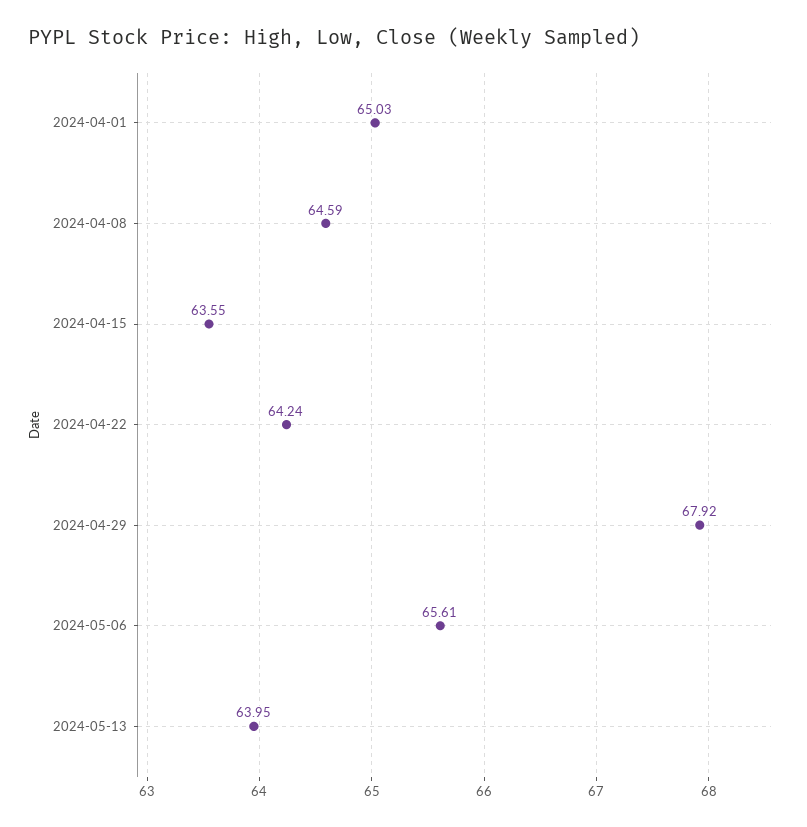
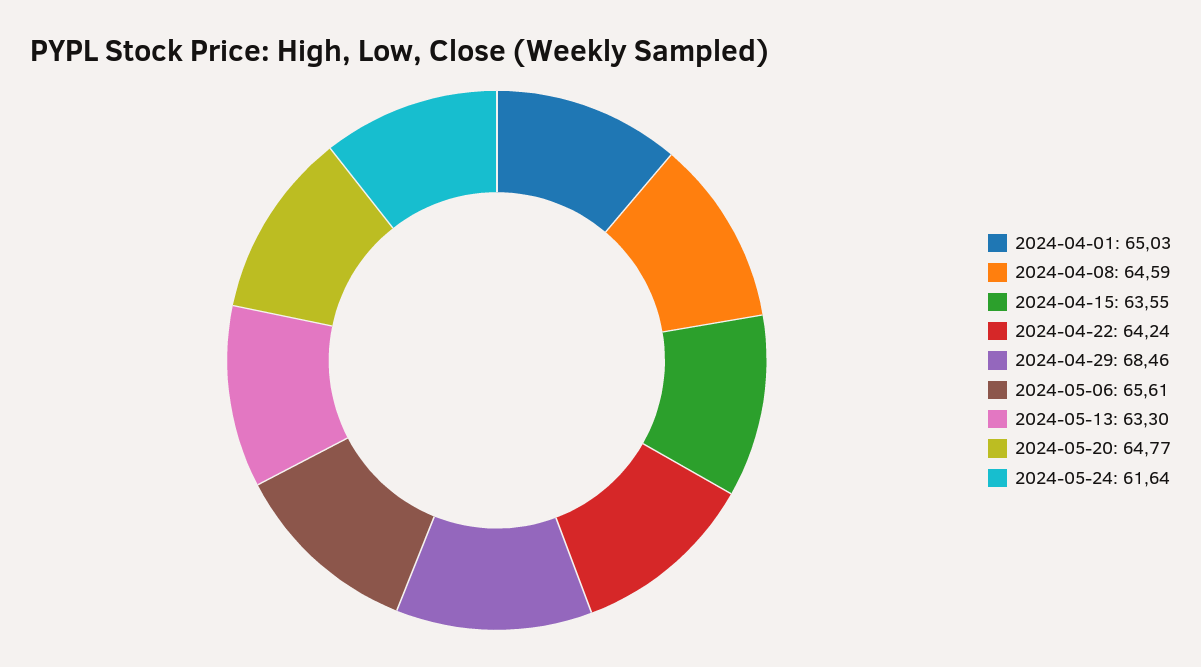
2024-04-29: 67.92 -> 68.46
2024-05-13: 63.95 -> 63.3
2024-05-20: none -> 64.77
2024-05-24: none -> 61.64

